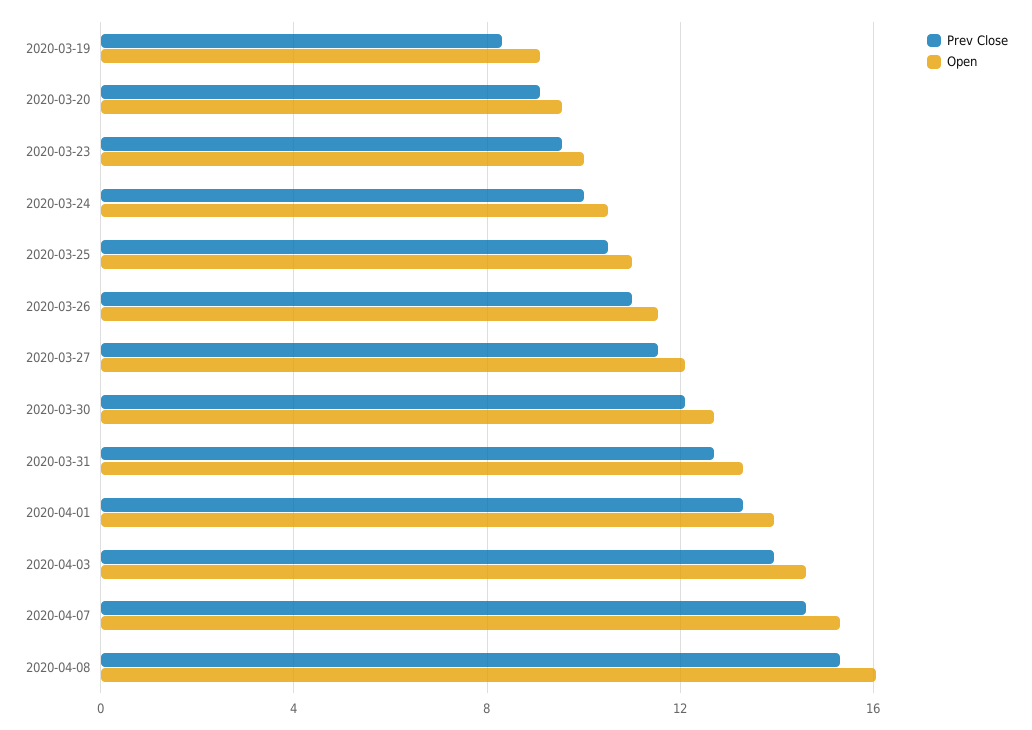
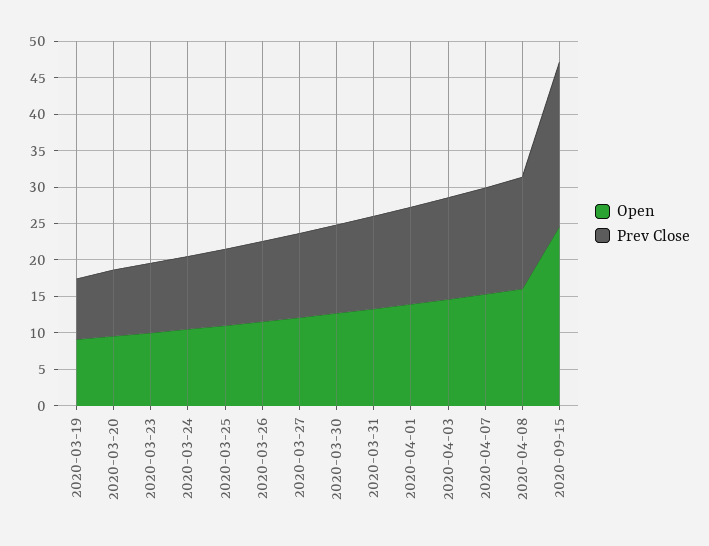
Open, 2020-09-15: none -> 25
Prev Close, 2020-09-15: none -> 22.5

